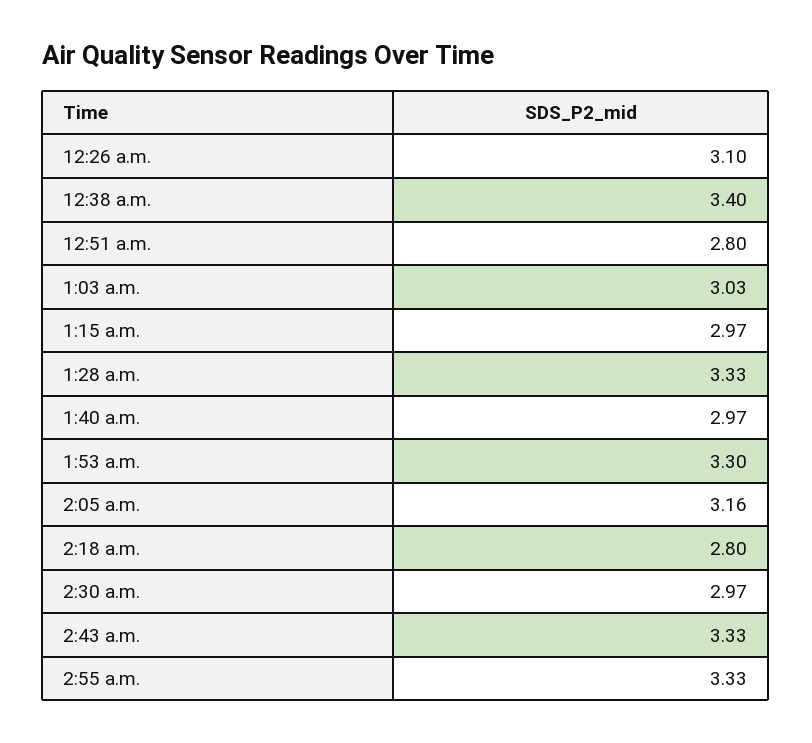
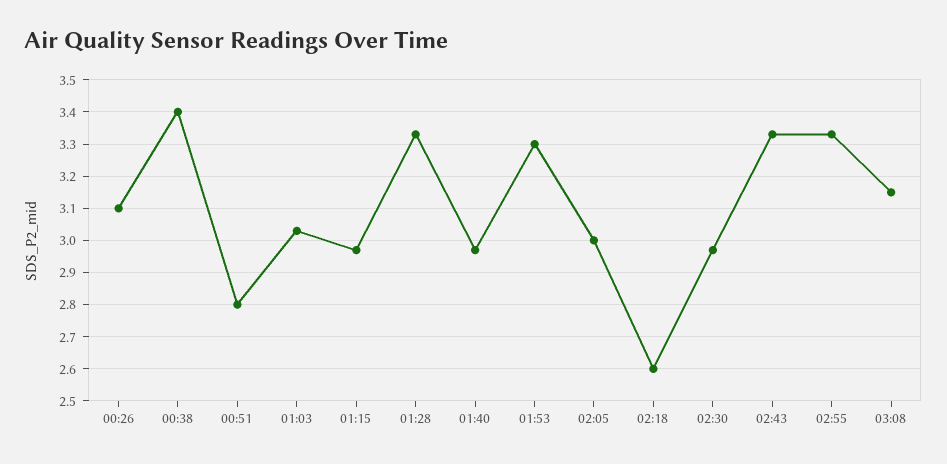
2:05 a.m.: 3.16 -> 3
2:18 a.m.: 2.8 -> 2.6
03:08: none -> 3.15

